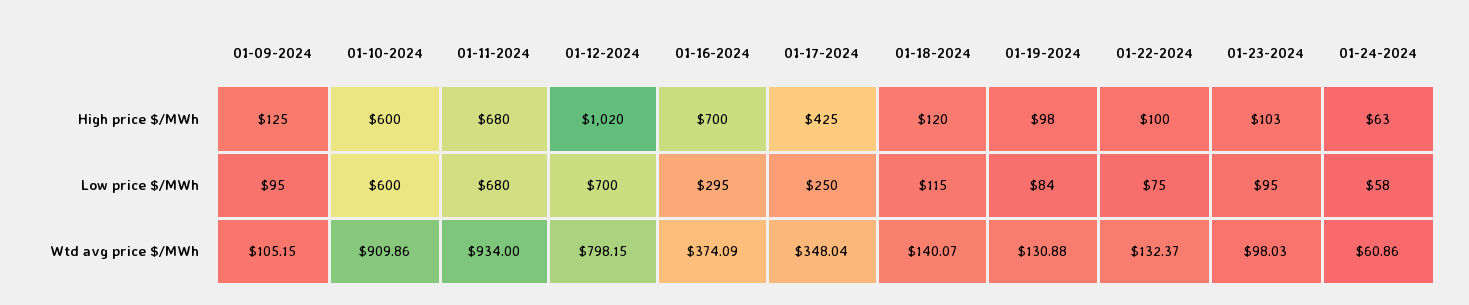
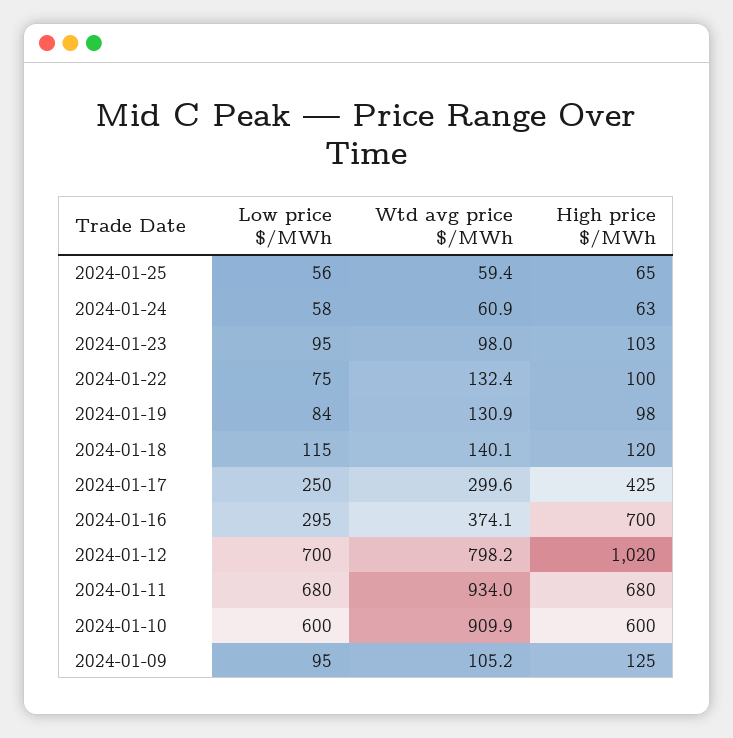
01-17-2024, Wtd avg price $/MWh: 348.04 -> 299.6
2024-01-25, Low price $/MWh: none -> 56
2024-01-25, Wtd avg price $/MWh: none -> 59.4
2024-01-25, High price $/MWh: none -> 65

